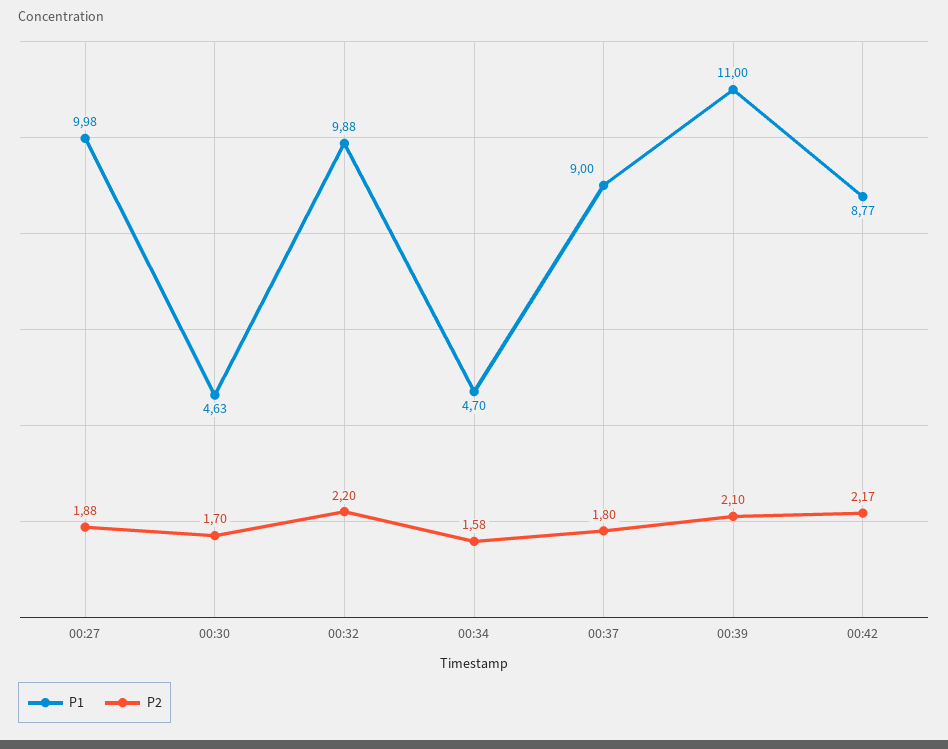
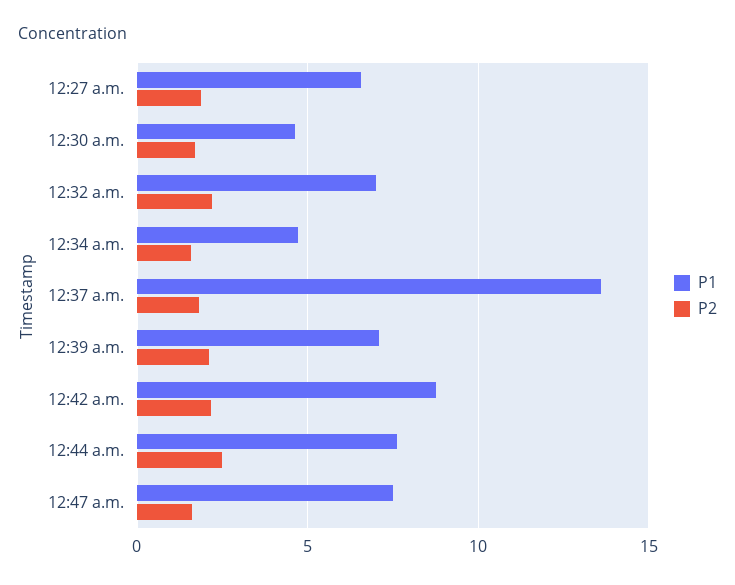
P1, 00:27: 9.98 -> 6.5
P1, 00:32: 9.88 -> 7
P1, 00:37: 9 -> 13.5
P1, 00:39: 11 -> 7
P1, 12:44 a.m.: none -> 7.5
P2, 12:44 a.m.: none -> 2.5
P1, 12:47 a.m.: none -> 7.5
P2, 12:47 a.m.: none -> 1.5

